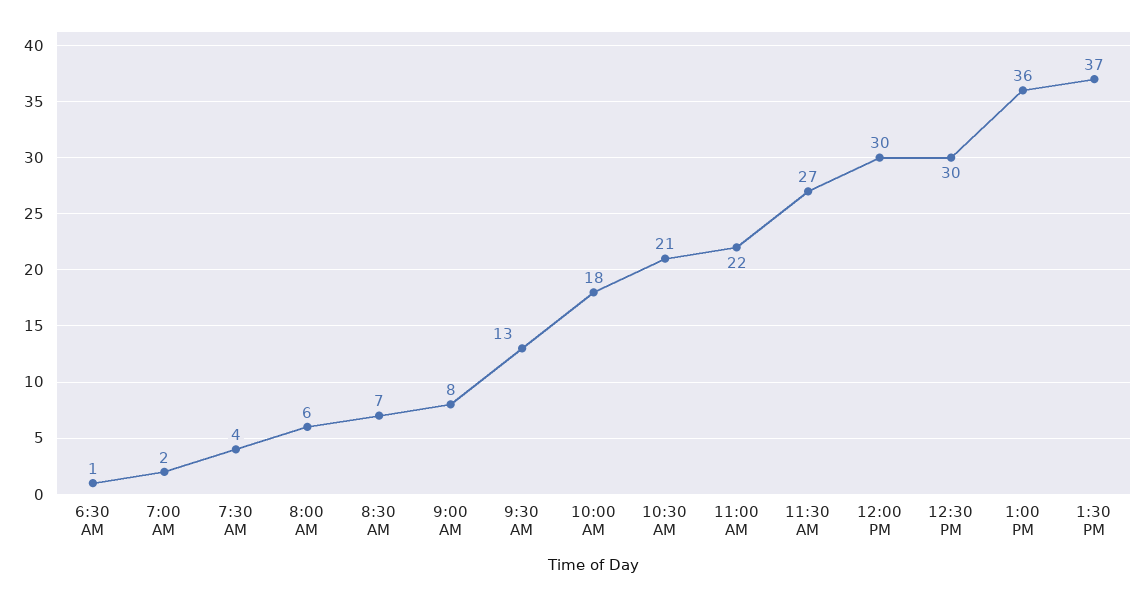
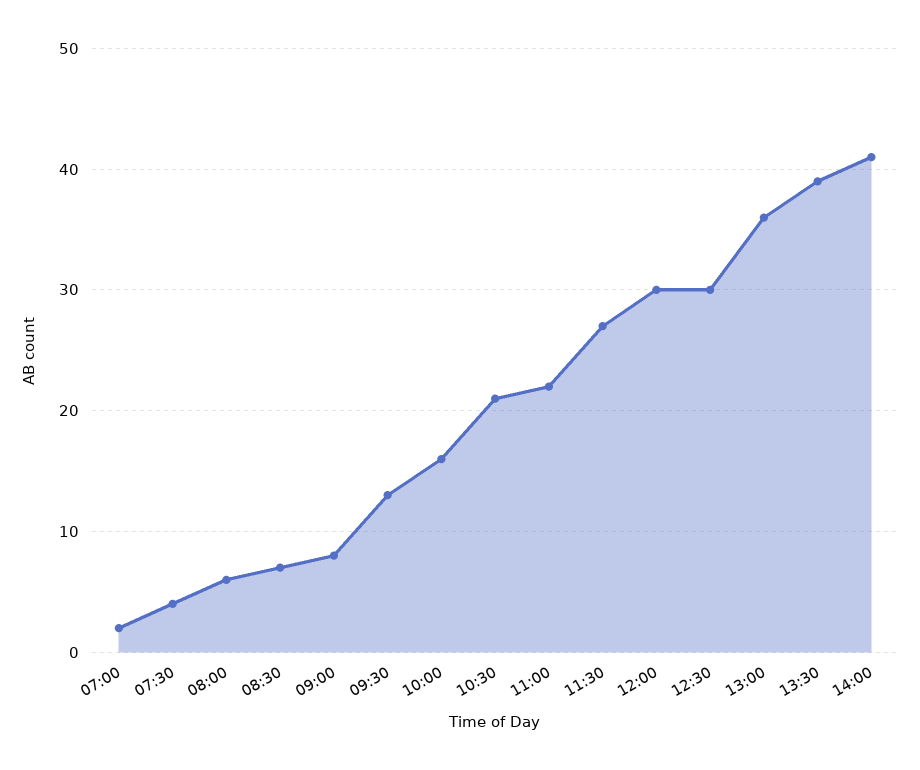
6:30 AM: 1 -> none
10:00 AM: 18 -> 16
1:30 PM: 37 -> 39
14:00: none -> 41

